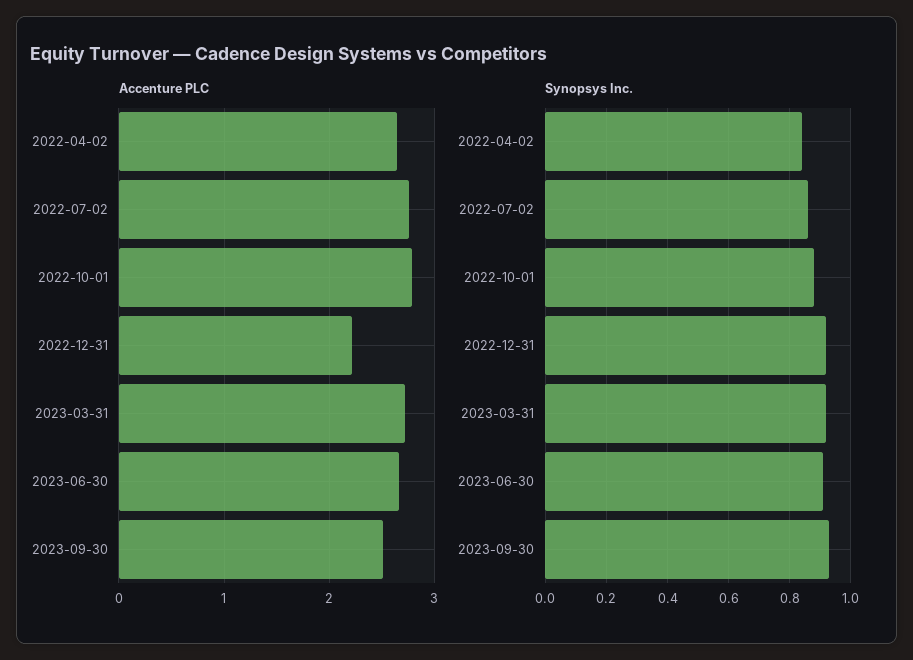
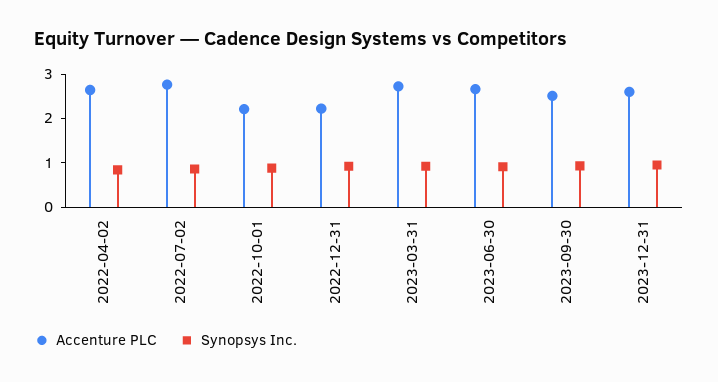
Accenture PLC, 2022-10-01: 2.8 -> 2.2
Accenture PLC, 2023-12-31: none -> 2.6
Synopsys Inc., 2023-12-31: none -> 1

